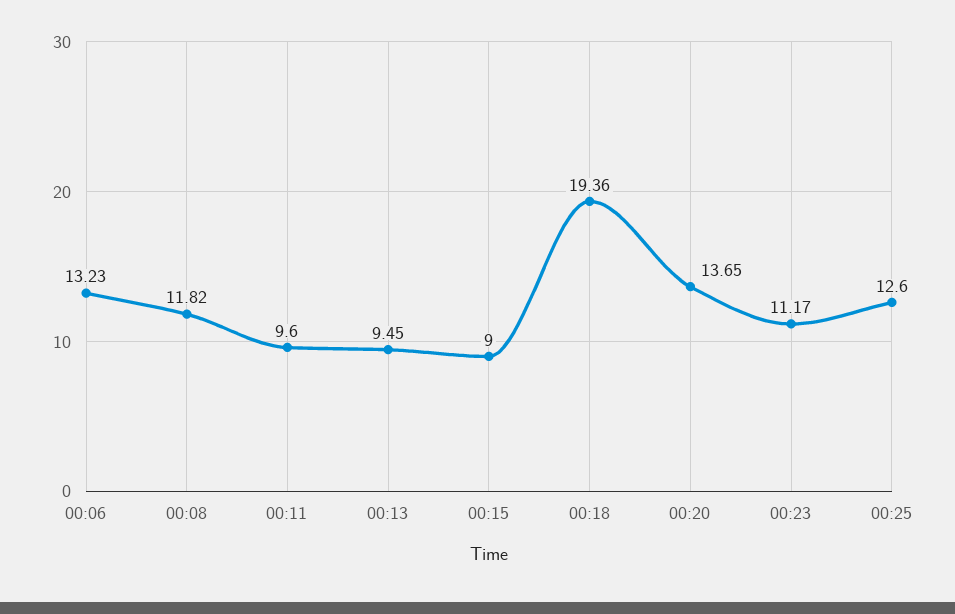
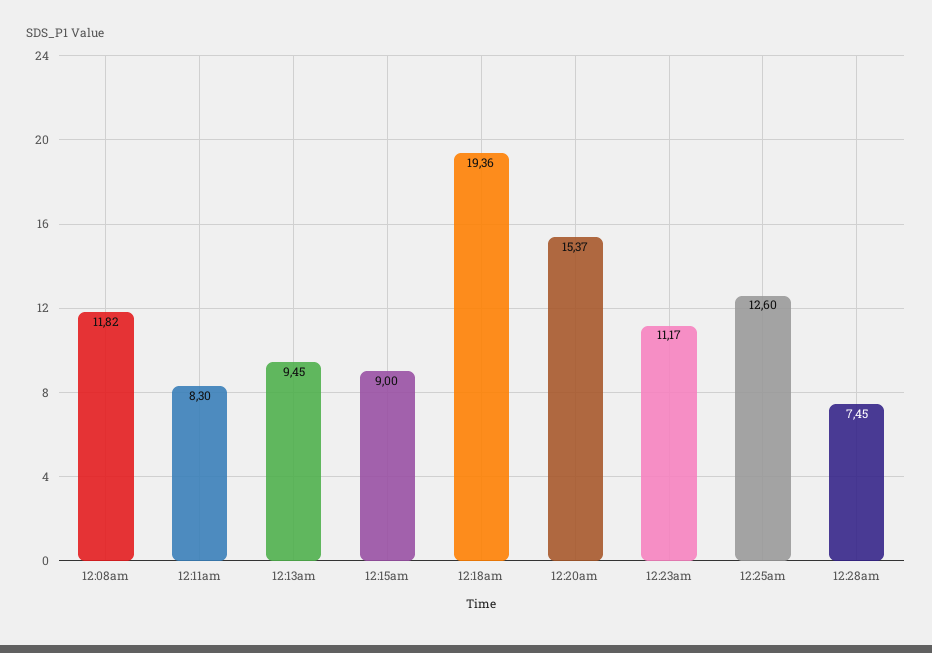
00:06: 13.23 -> none
00:11: 9.6 -> 8.3
00:20: 13.65 -> 15.37
12:28am: none -> 7.45

